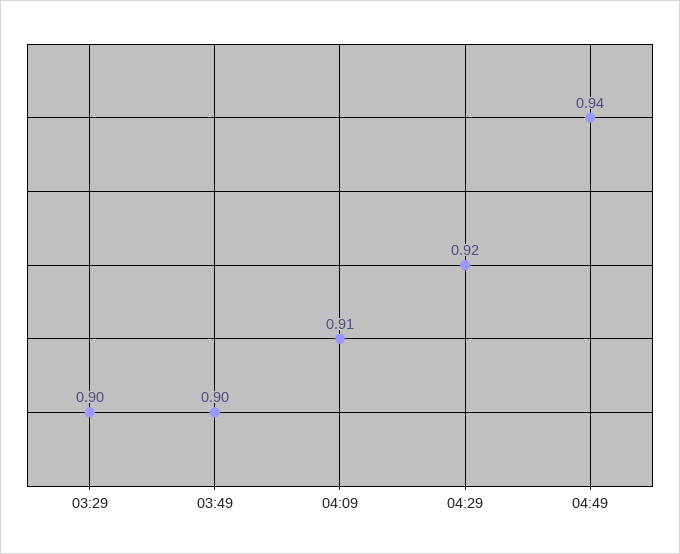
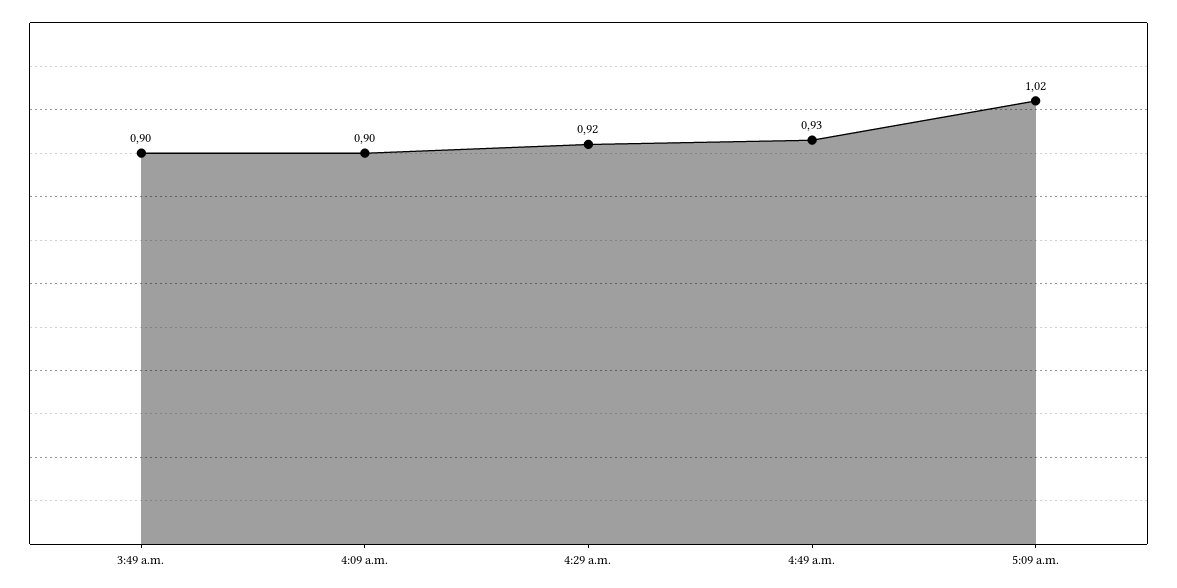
03:29: 0.9 -> none
04:09: 0.91 -> 0.9
04:49: 0.94 -> 0.93
5:09 a.m.: none -> 1.02

